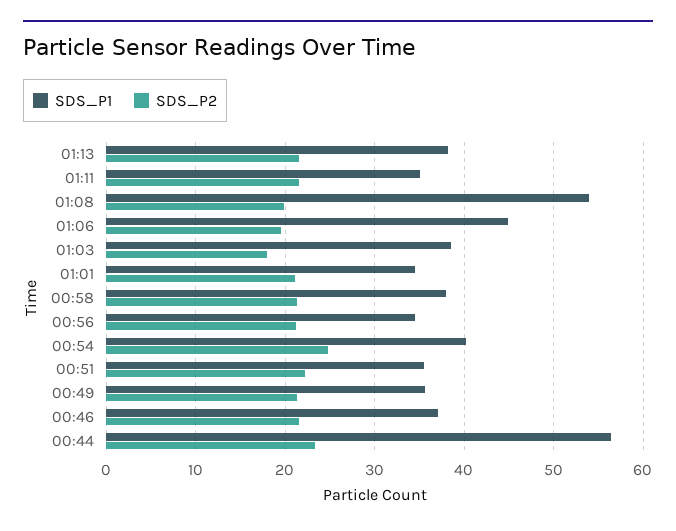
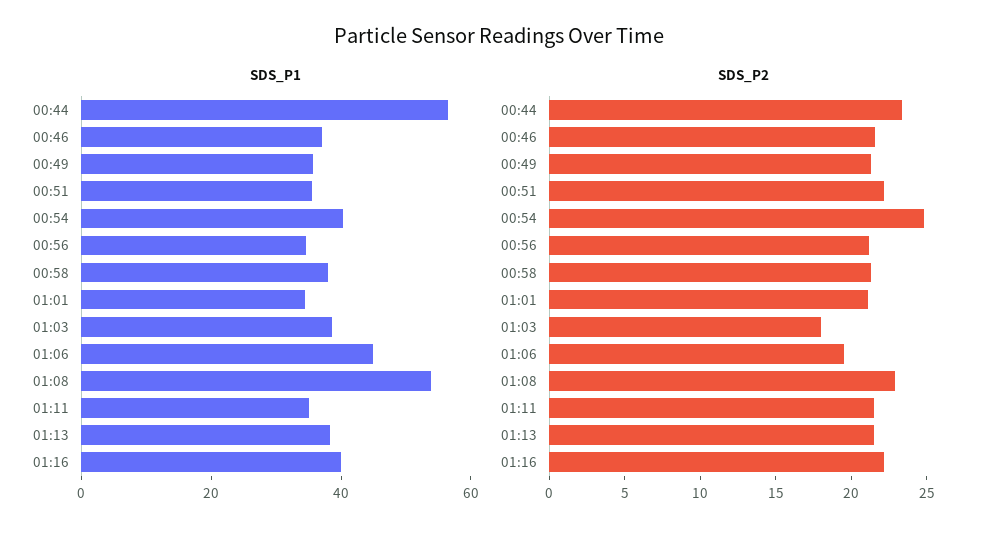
SDS_P2, 01:08: 20 -> 23
SDS_P1, 01:16: none -> 40
SDS_P2, 01:16: none -> 22

